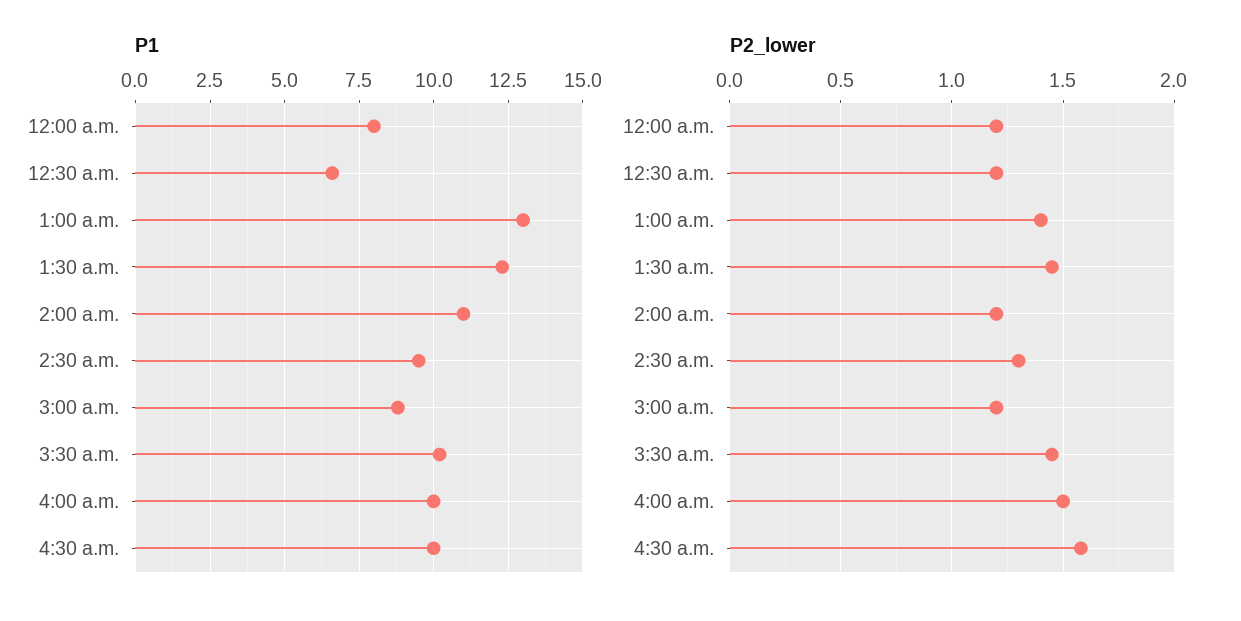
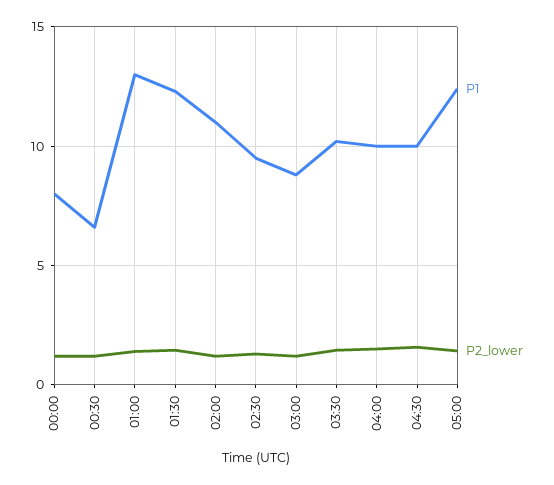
P1, 05:00: none -> 12.5
P2_lower, 05:00: none -> 1.5

